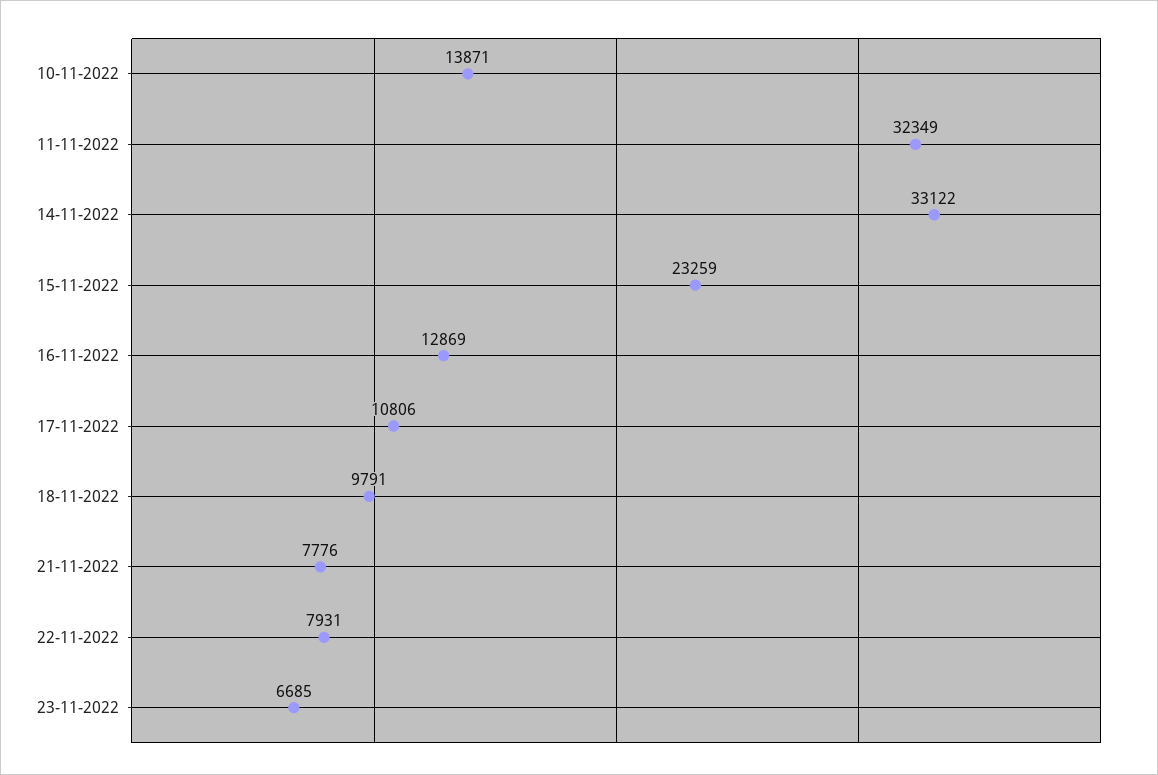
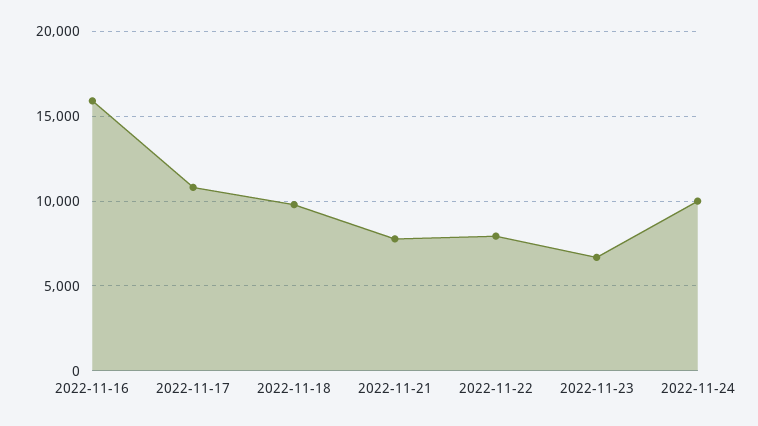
10-11-2022: 13871 -> none
11-11-2022: 32349 -> none
14-11-2022: 33122 -> none
15-11-2022: 23259 -> none
16-11-2022: 12869 -> 16000
2022-11-24: none -> 10000

